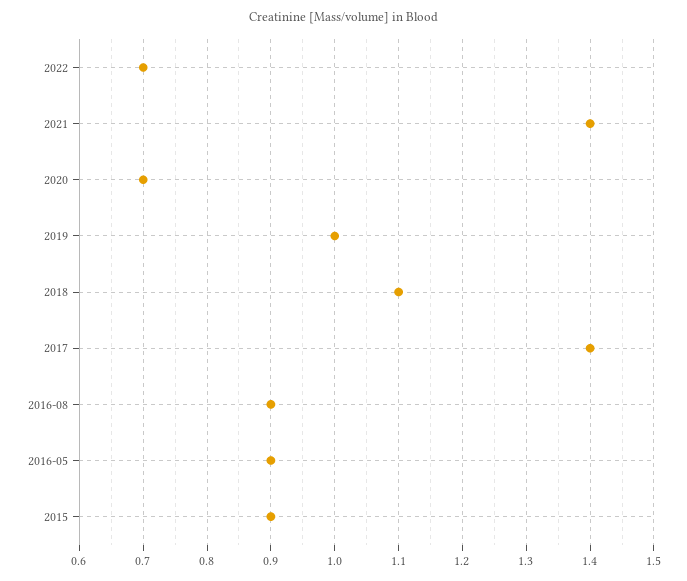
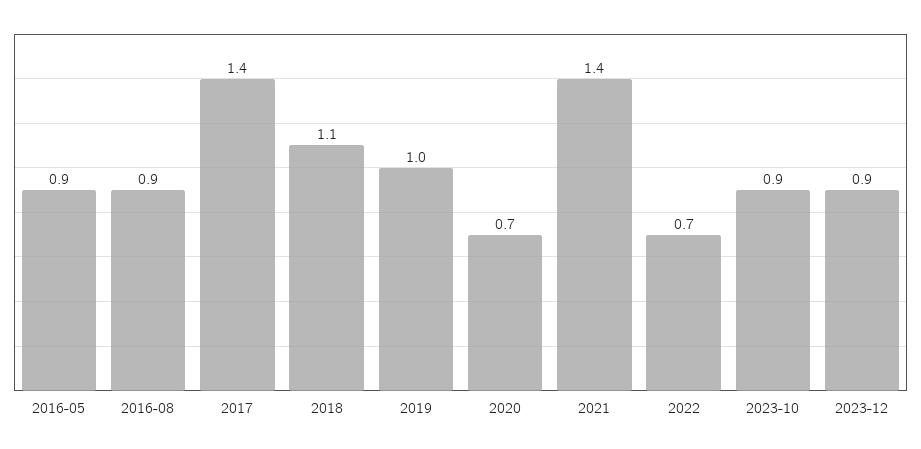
2015: 0.9 -> none
2023-10: none -> 0.9
2023-12: none -> 0.9

